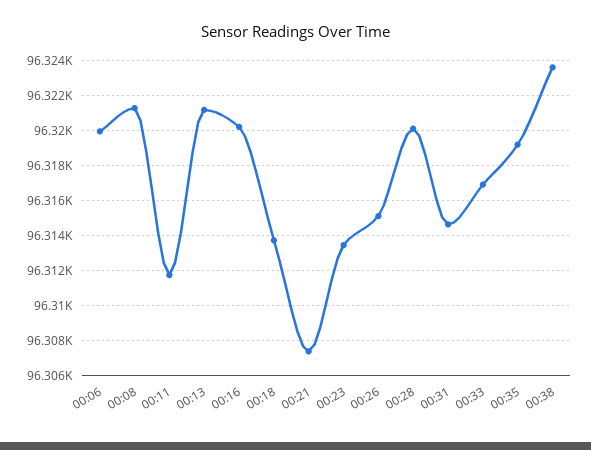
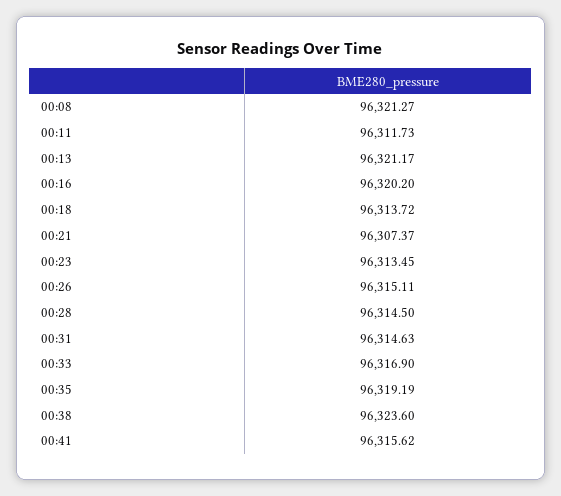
00:06: 96320 -> none
00:28: 96320 -> 96314.5
00:41: none -> 96315.62

